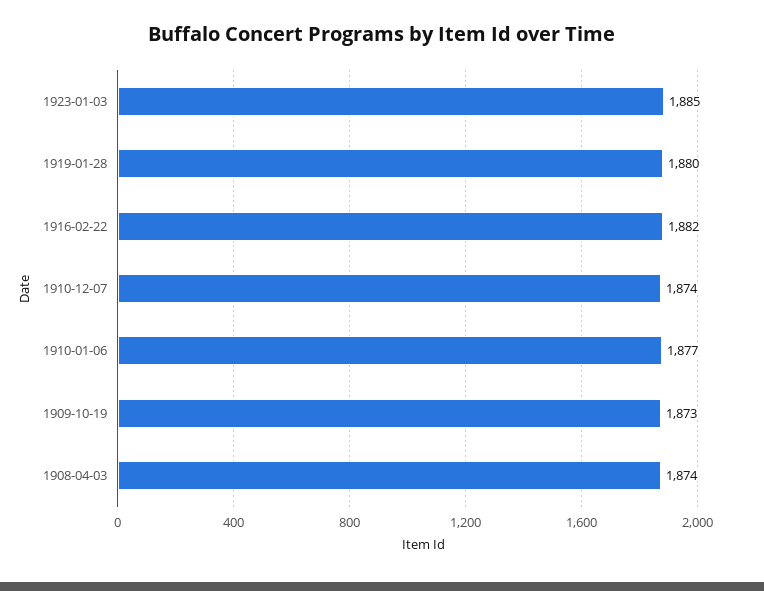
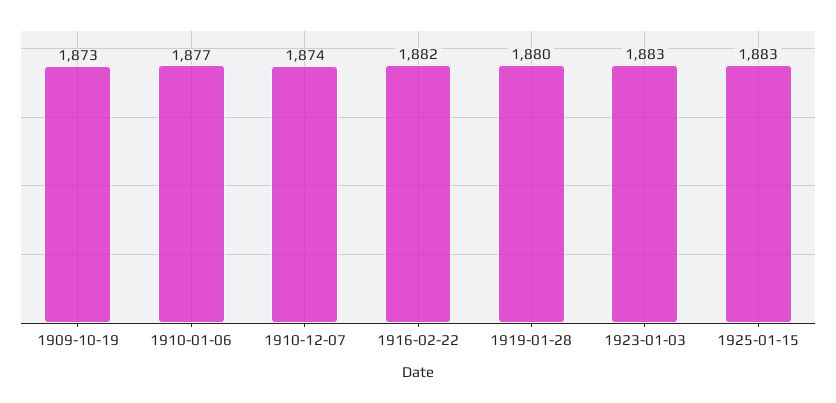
1923-01-03: 1885 -> 1883
1908-04-03: 1874 -> none
1925-01-15: none -> 1883

